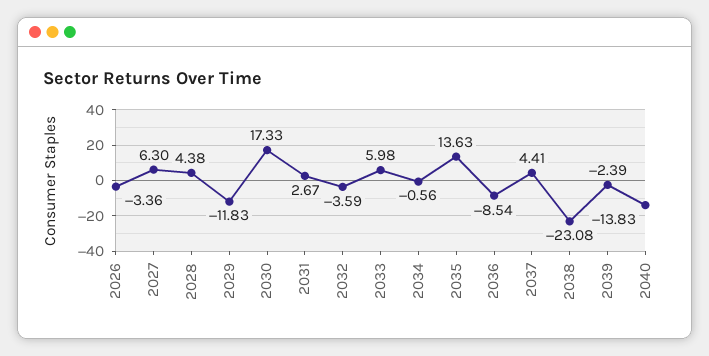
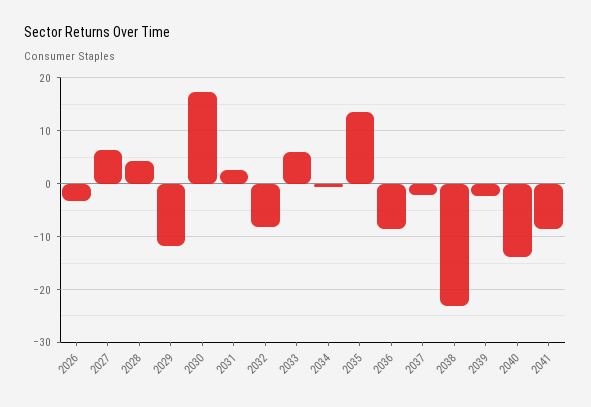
2032: -3.59 -> -8
2037: 4.41 -> -2
2041: none -> -8

